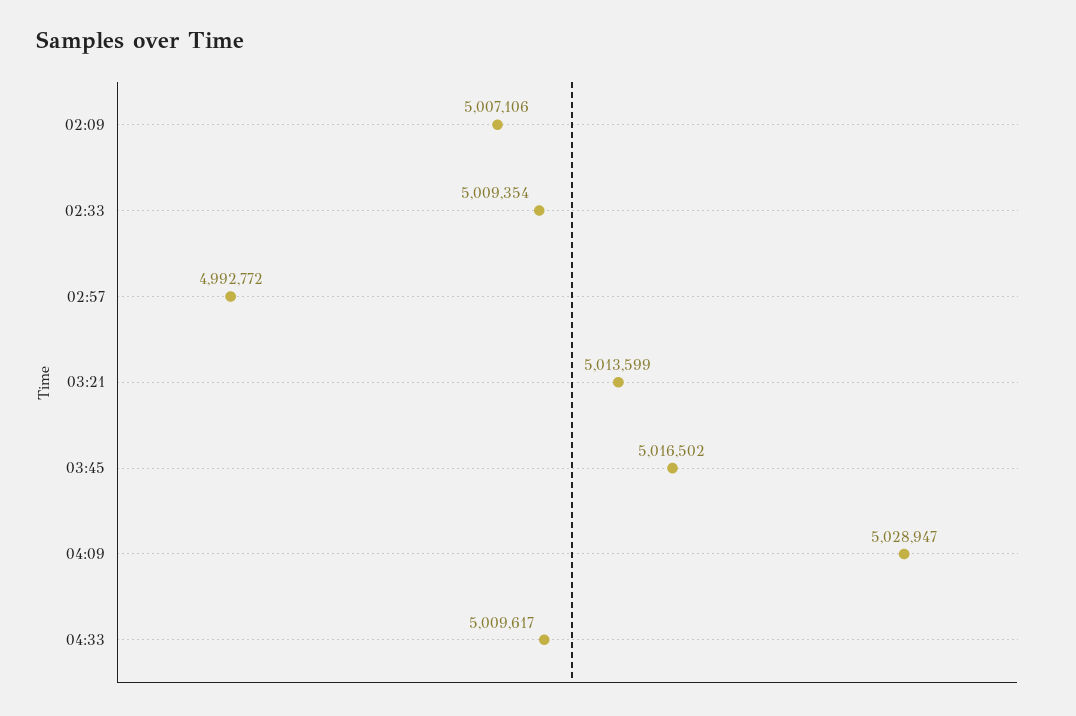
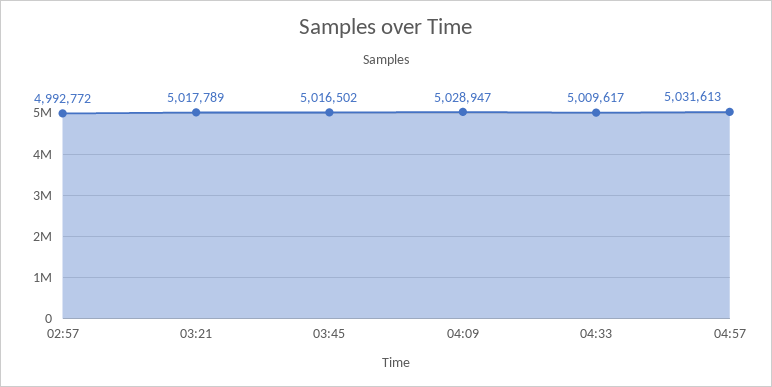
02:09: 5007106 -> none
02:33: 5009354 -> none
03:21: 5013599 -> 5017789
04:57: none -> 5031613

